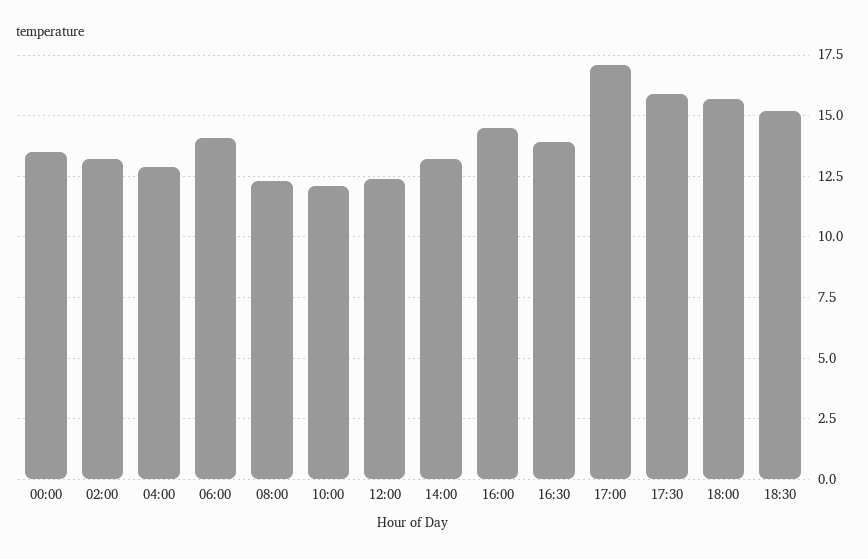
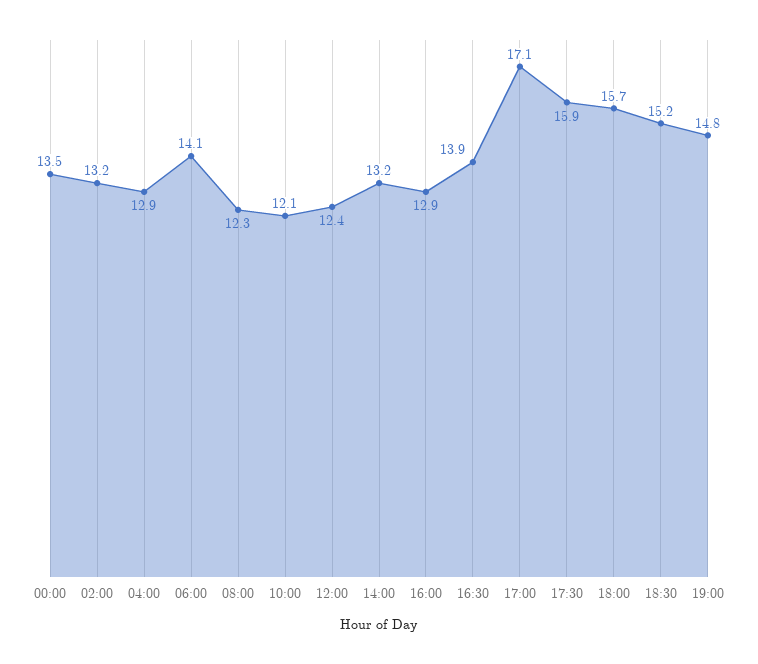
16:00: 14.5 -> 12.9
19:00: none -> 14.8

